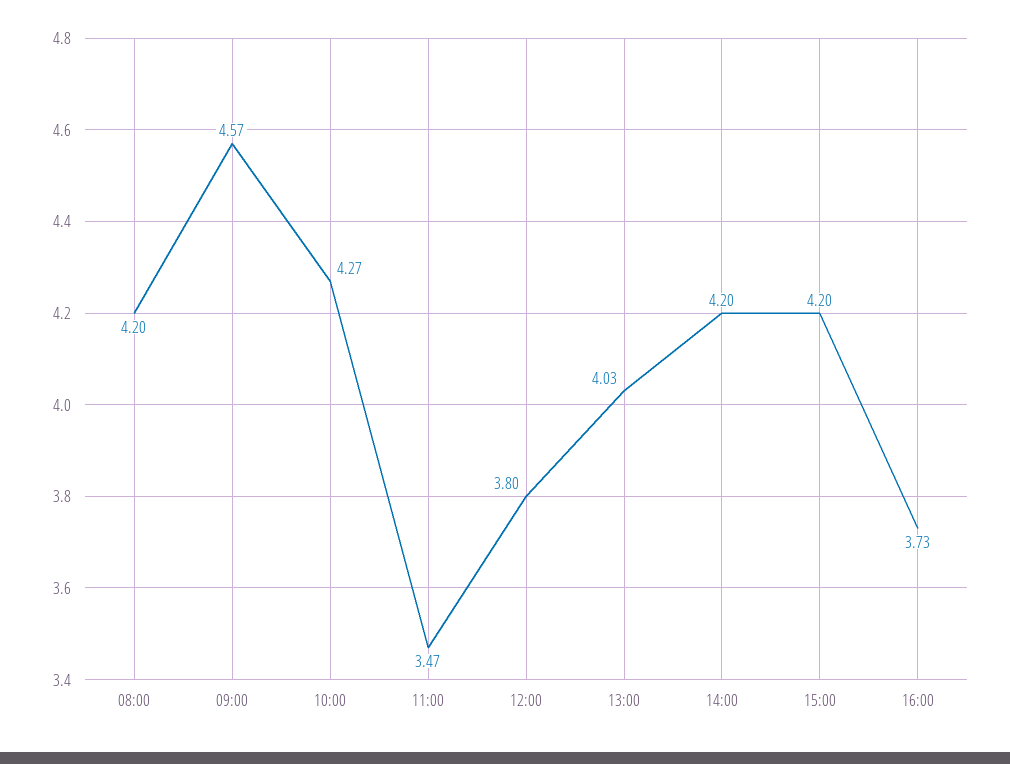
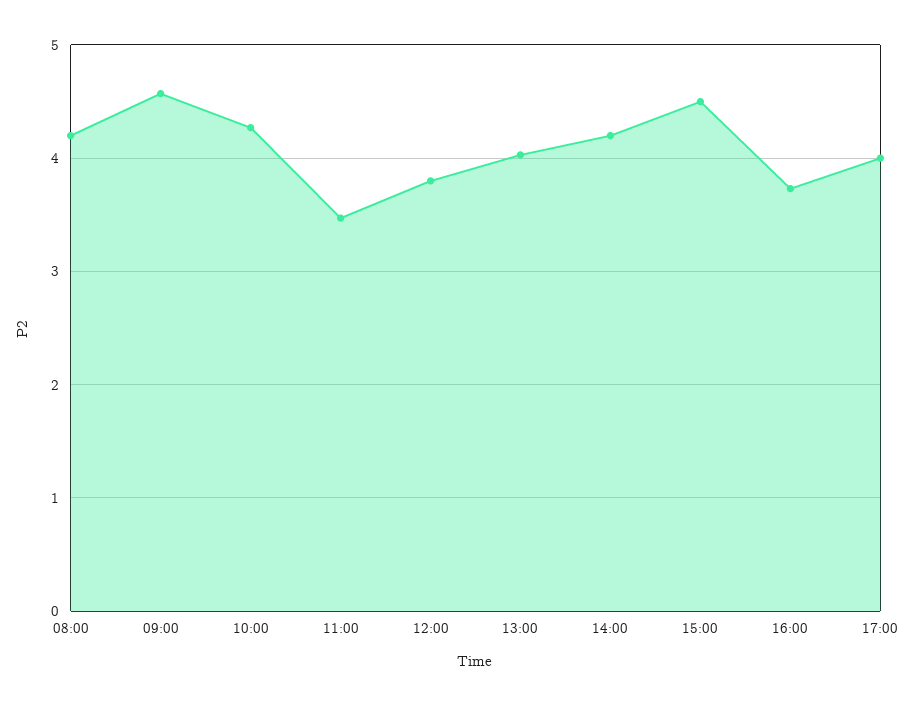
15:00: 4.2 -> 4.5
17:00: none -> 4

